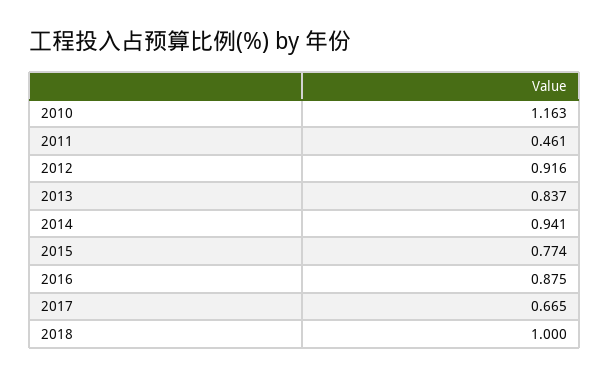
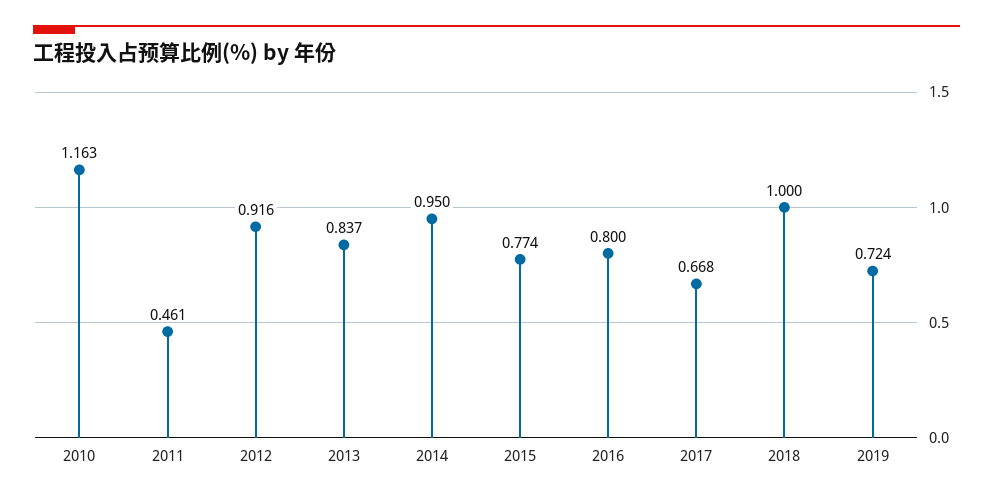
2014: 0.941 -> 0.95
2016: 0.875 -> 0.8
2017: 0.665 -> 0.668
2019: none -> 0.724

